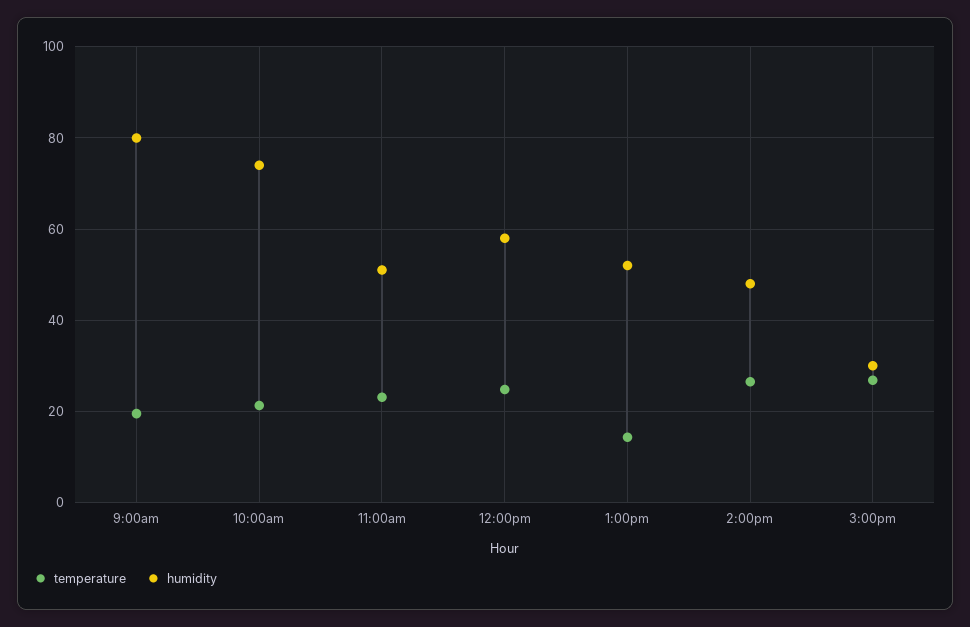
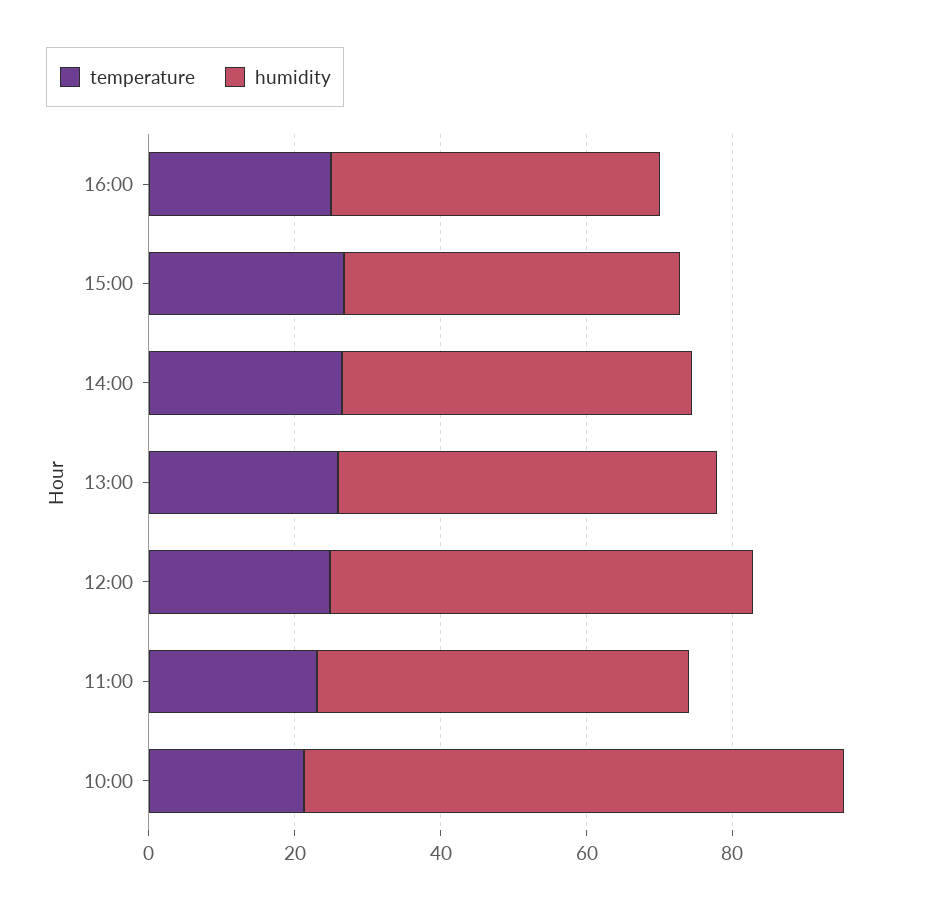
temperature, 9:00am: 20 -> none
humidity, 9:00am: 80 -> none
temperature, 1:00pm: 14 -> 25
humidity, 3:00pm: 30 -> 45
temperature, 16:00: none -> 25
humidity, 16:00: none -> 45

